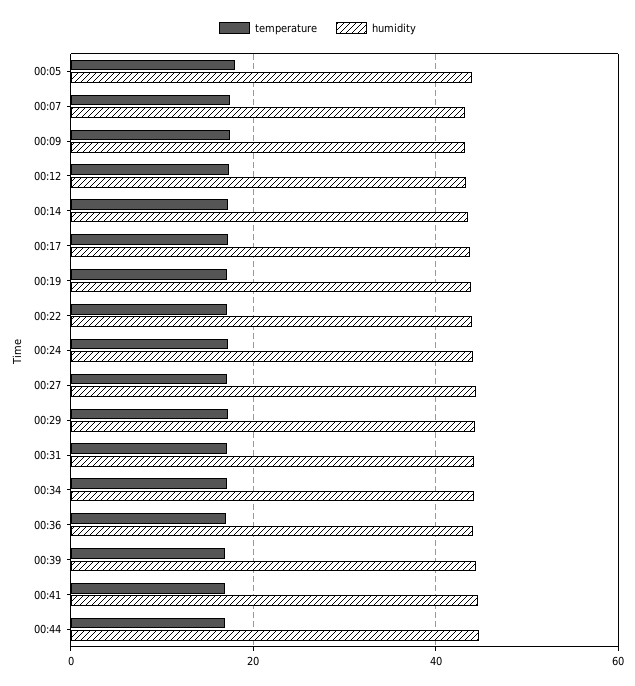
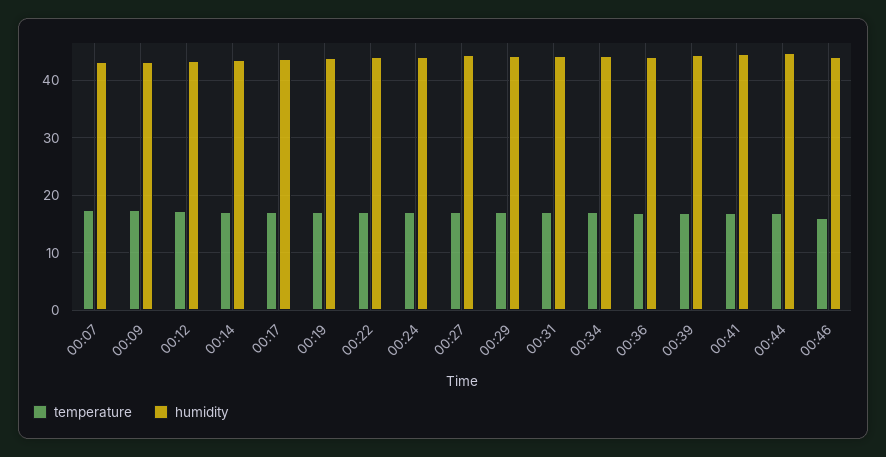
temperature, 00:05: 18 -> none
humidity, 00:05: 44 -> none
temperature, 00:46: none -> 16
humidity, 00:46: none -> 44

